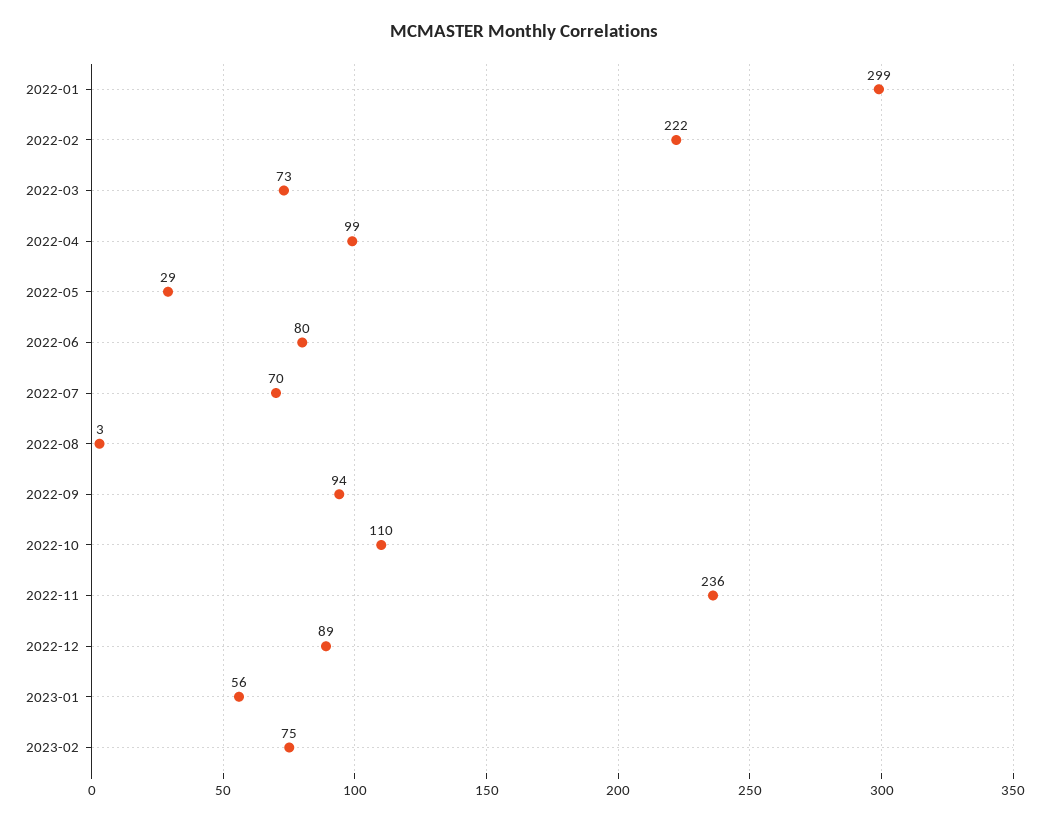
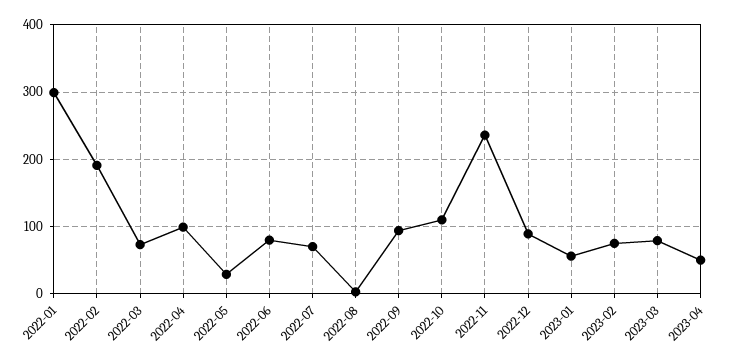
2022-02: 222 -> 190
2023-03: none -> 80
2023-04: none -> 50

